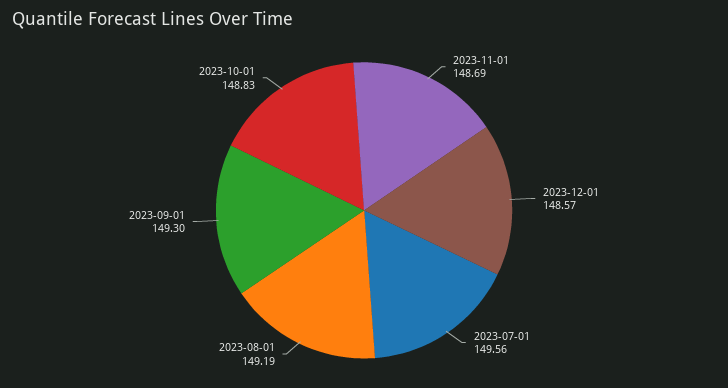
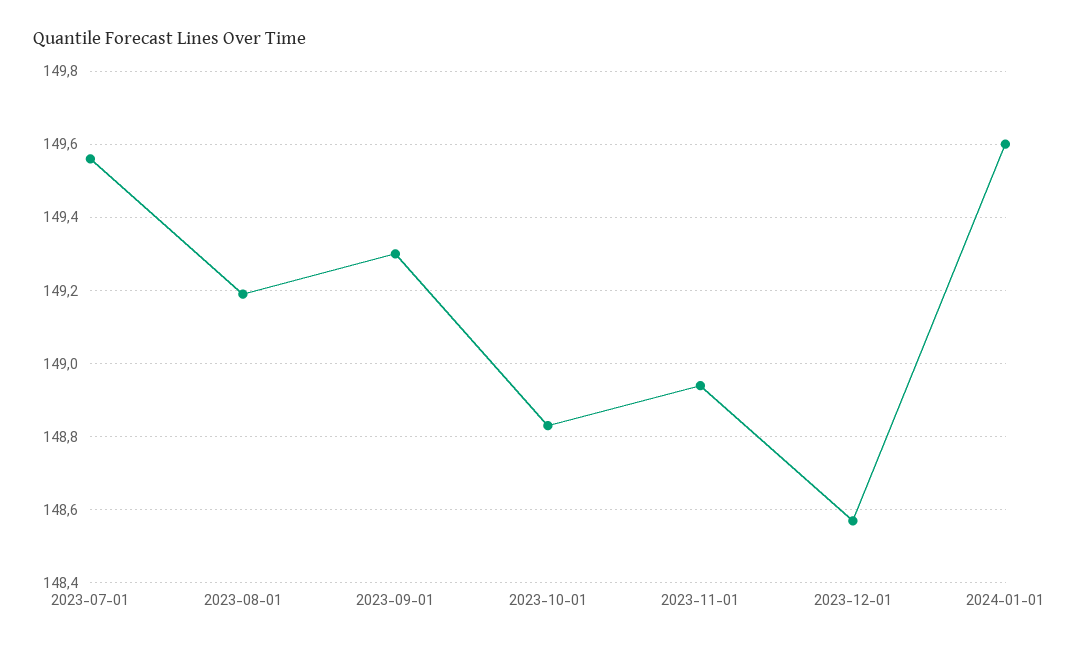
2023-11-01: 148.69 -> 148.95
2024-01-01: none -> 149.6

